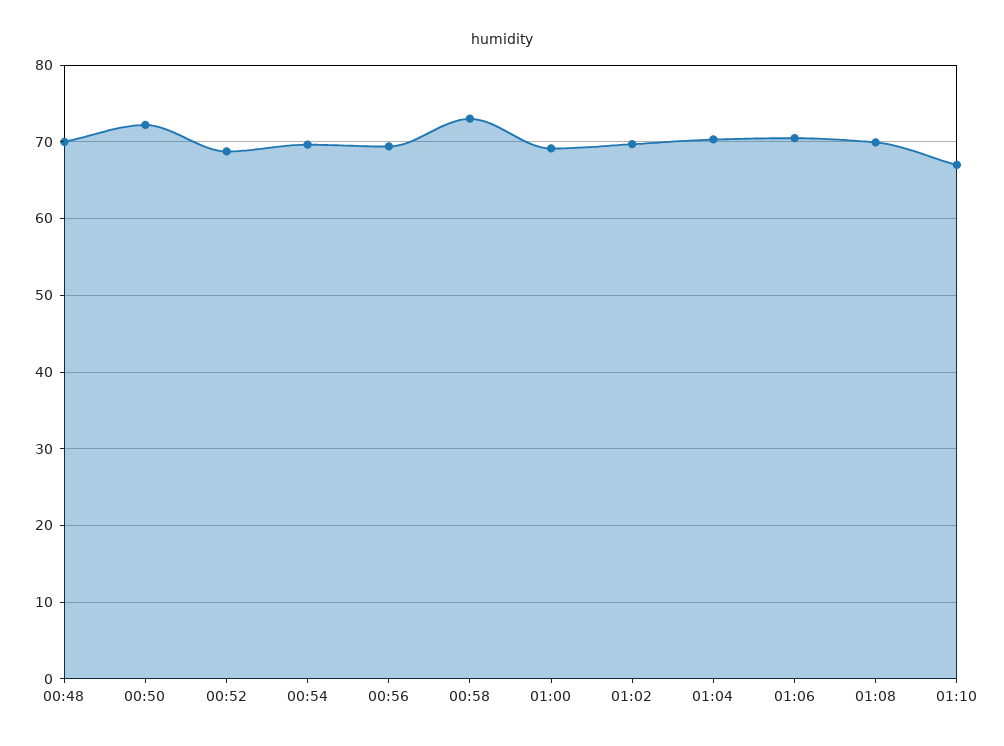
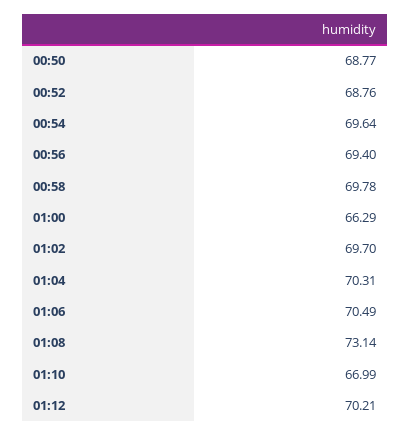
00:48: 70 -> none
00:50: 72 -> 68.77
00:58: 73 -> 69.78
01:00: 69 -> 66.29
01:08: 70 -> 73.14
01:12: none -> 70.21

